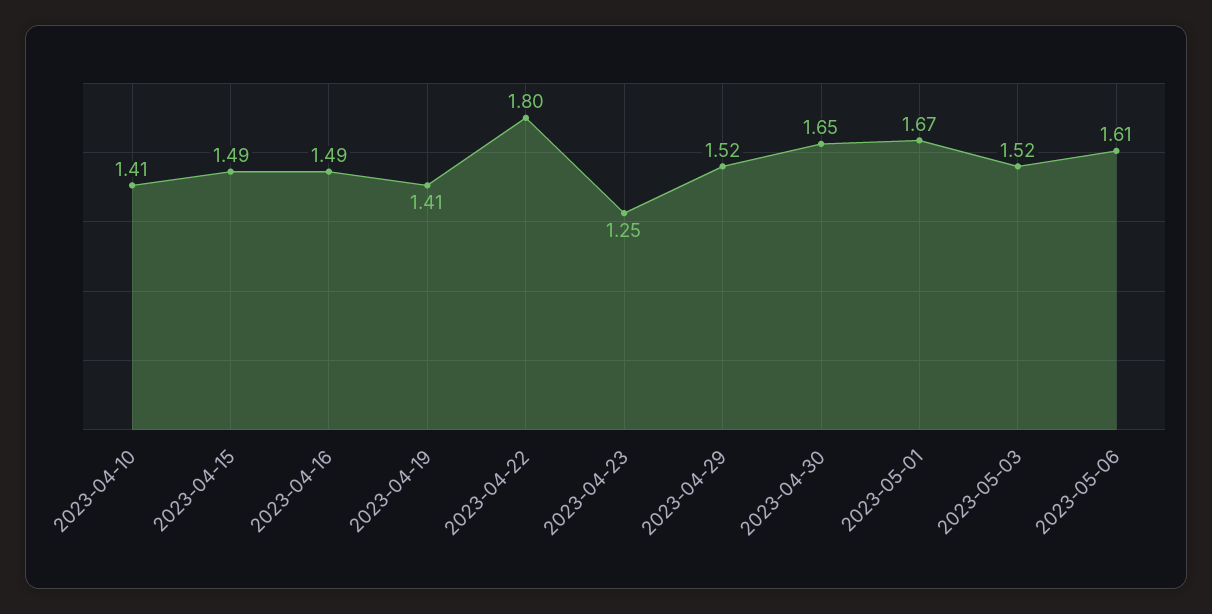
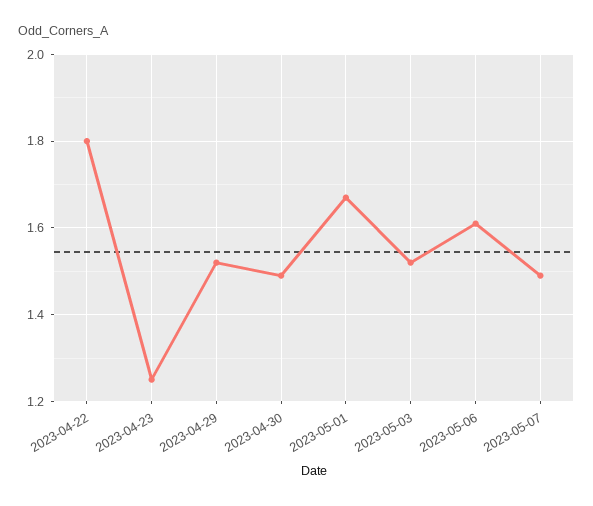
2023-04-10: 1.41 -> none
2023-04-15: 1.49 -> none
2023-04-16: 1.49 -> none
2023-04-19: 1.41 -> none
2023-04-30: 1.65 -> 1.5
2023-05-07: none -> 1.5

